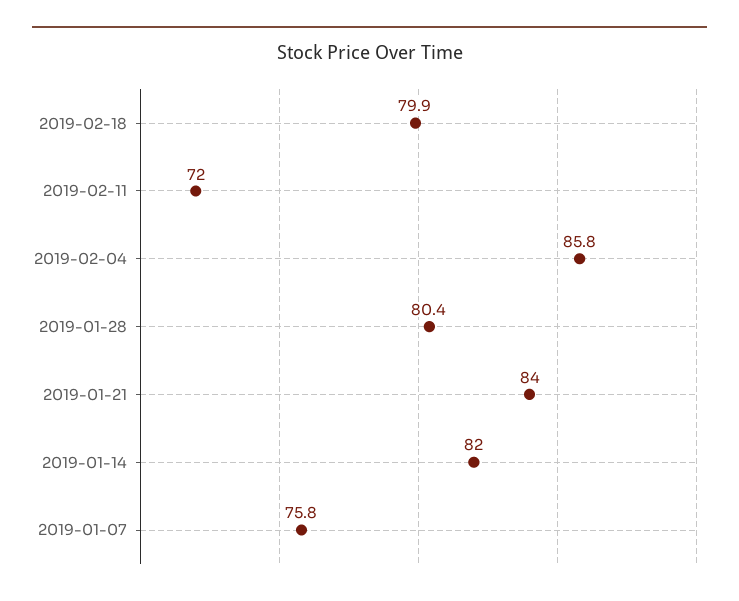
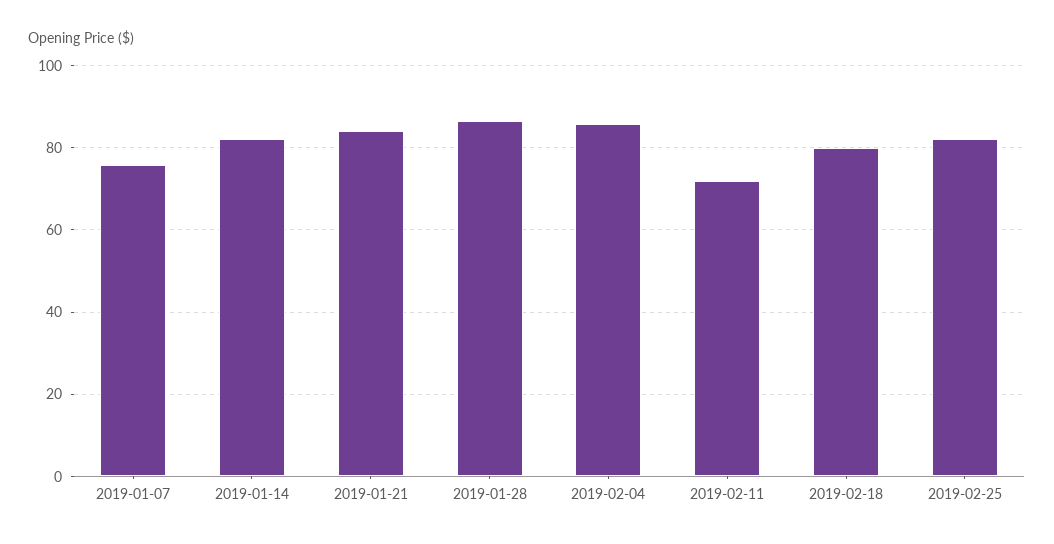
2019-01-28: 80.4 -> 86
2019-02-25: none -> 82

